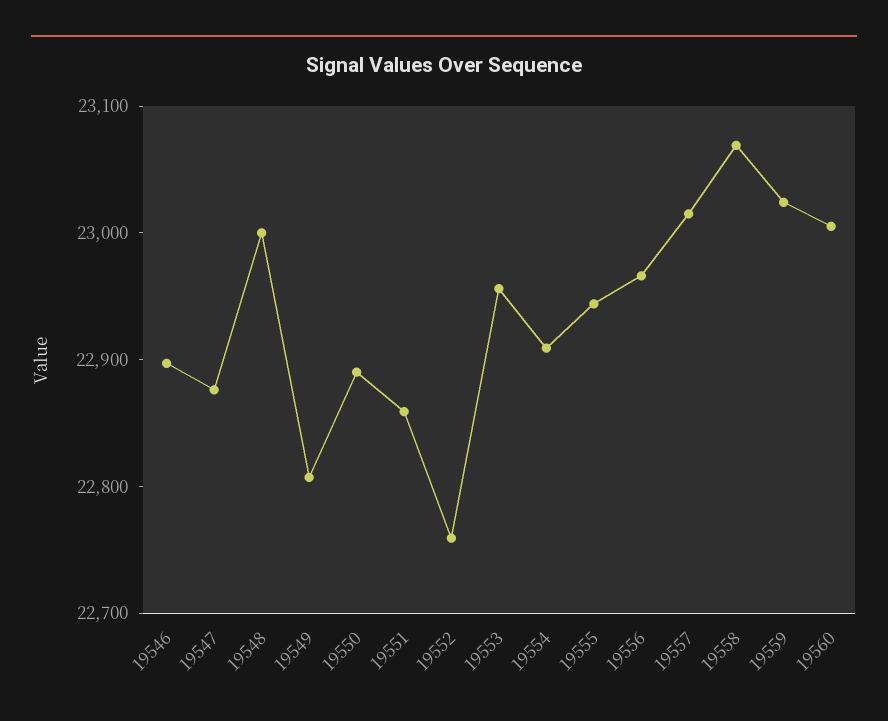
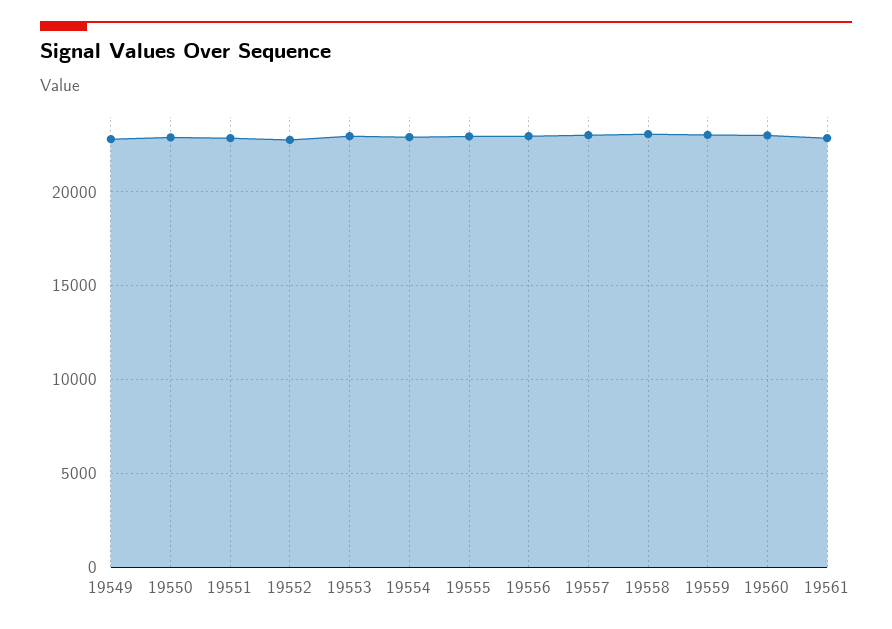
19546: 22900 -> none
19547: 22880 -> none
19548: 23000 -> none
19561: none -> 23000

